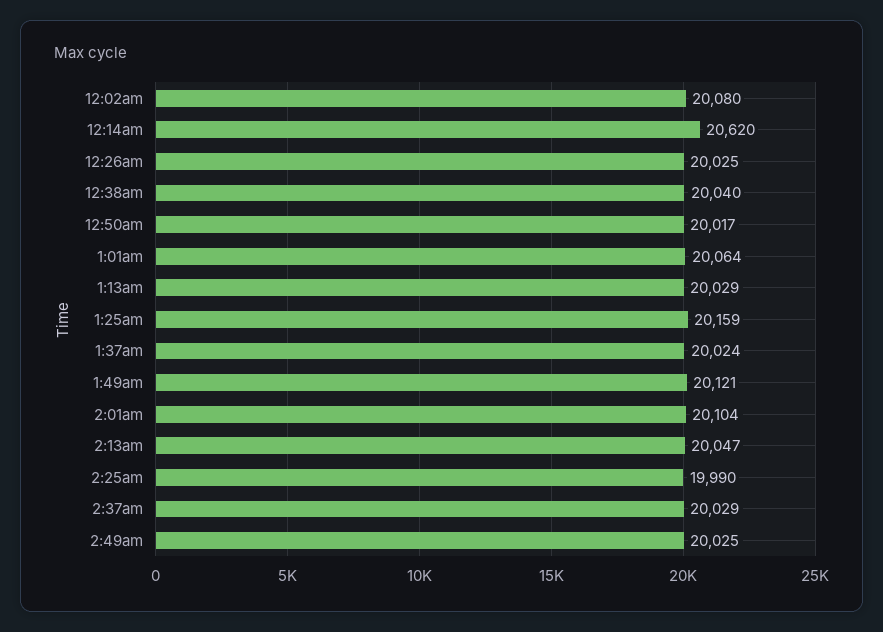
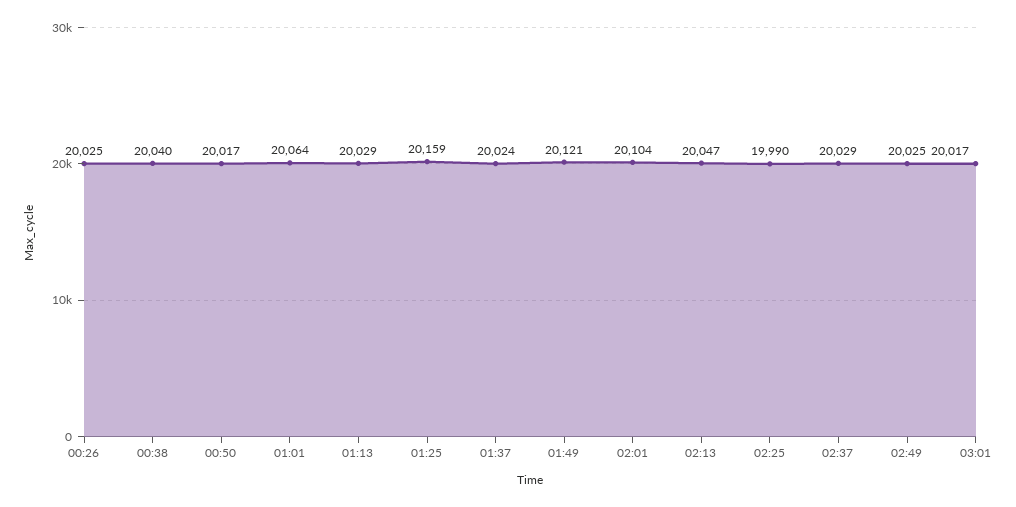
12:02am: 20080 -> none
12:14am: 20620 -> none
03:01: none -> 20017

